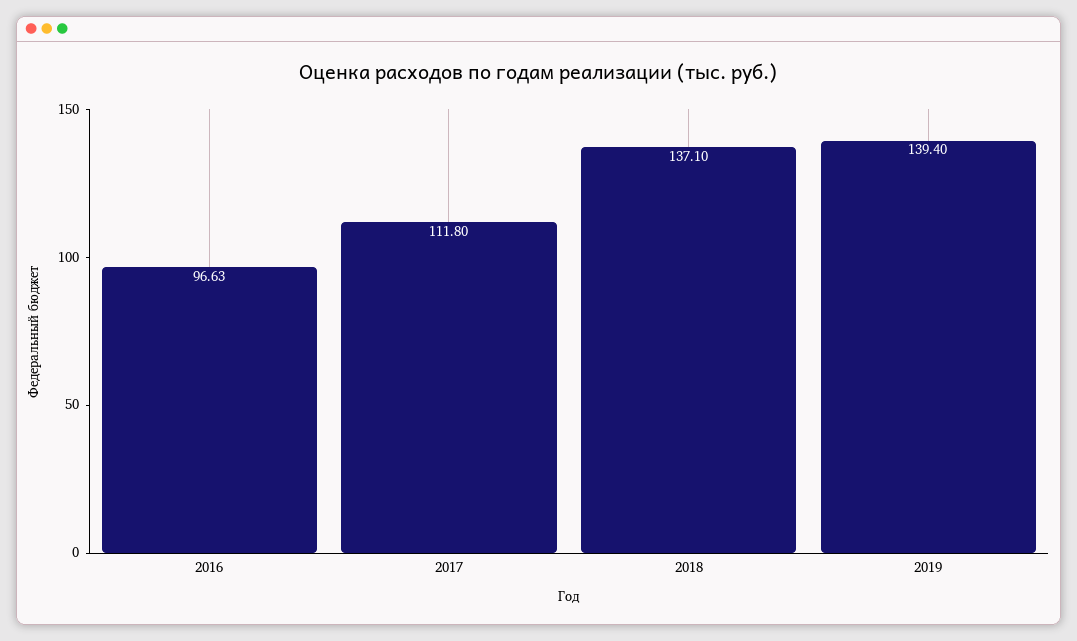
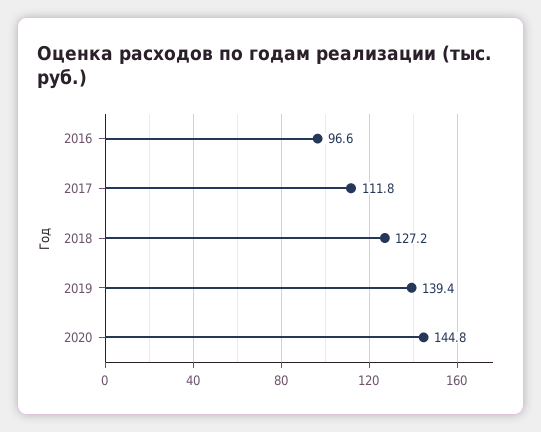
2018: 137.1 -> 127.2
2020: none -> 144.8

